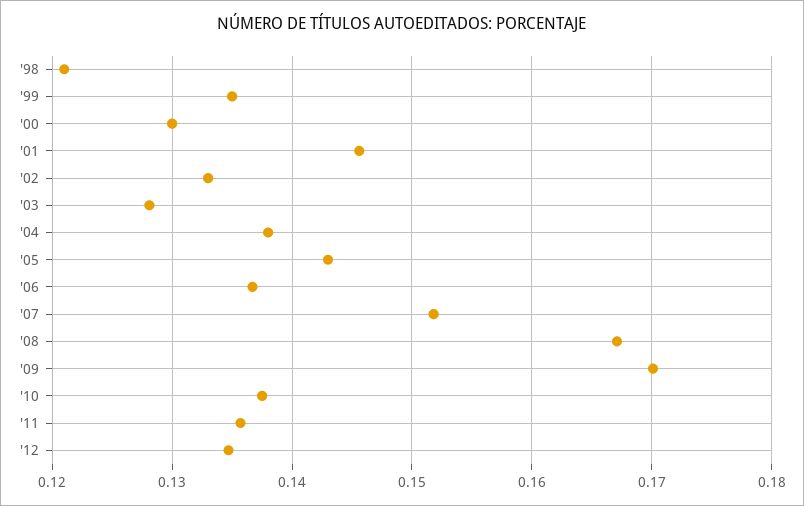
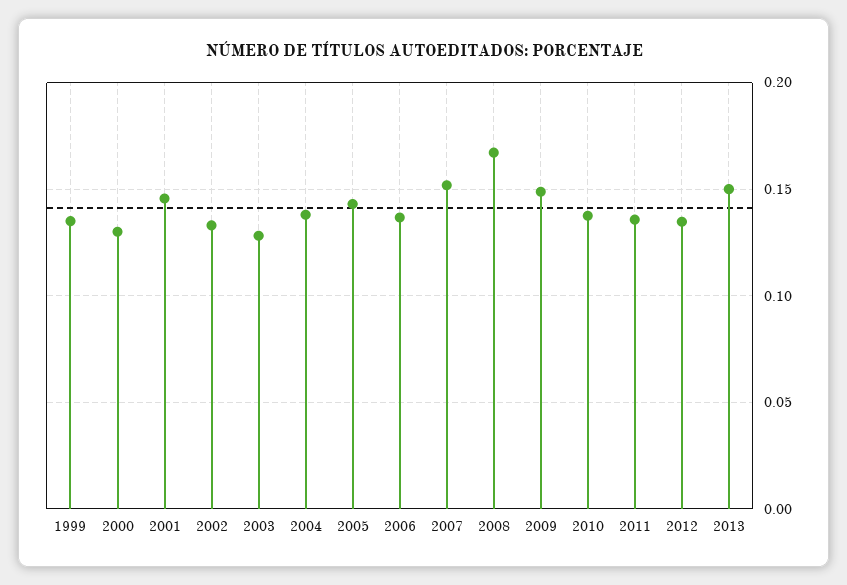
'98: 0.121 -> none
'09: 0.17 -> 0.15
2013: none -> 0.15

